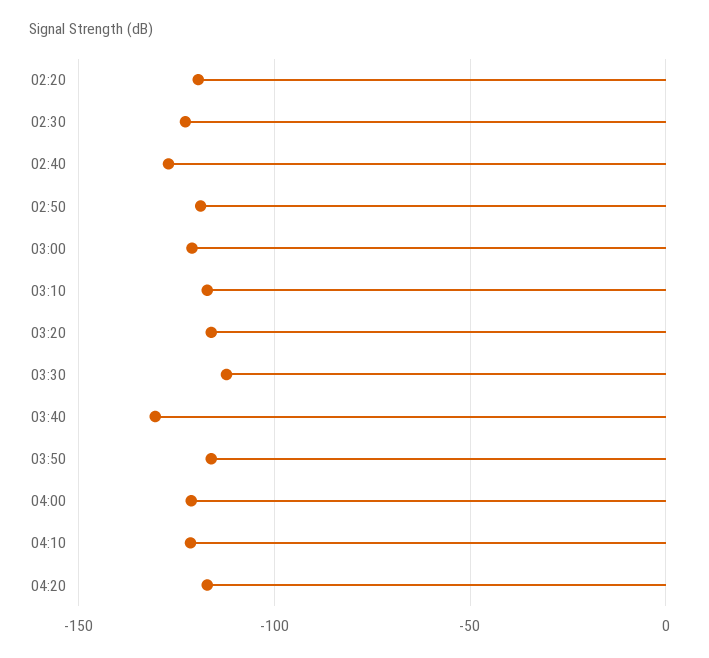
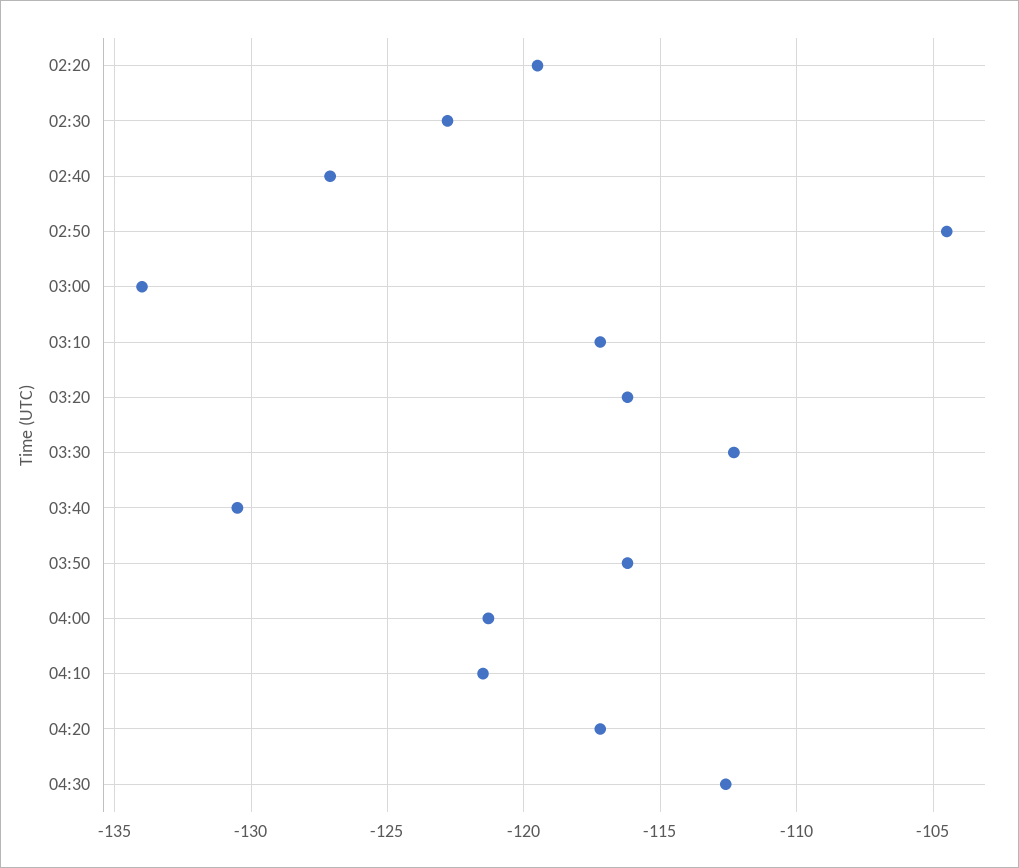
02:50: -120 -> -104.5
03:00: -120 -> -134
04:30: none -> -112.5

